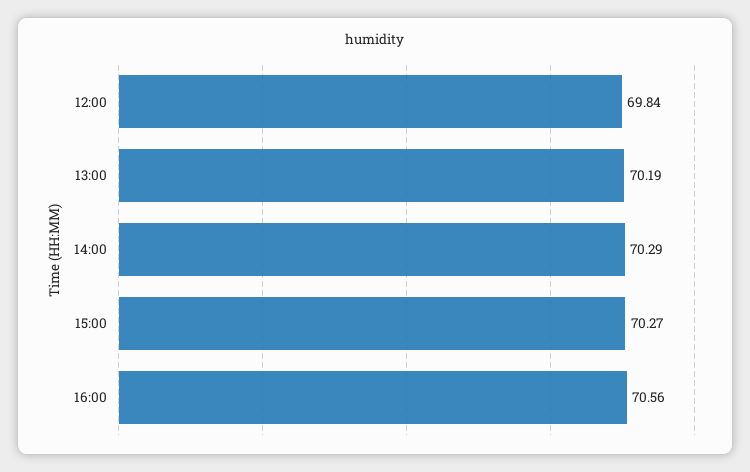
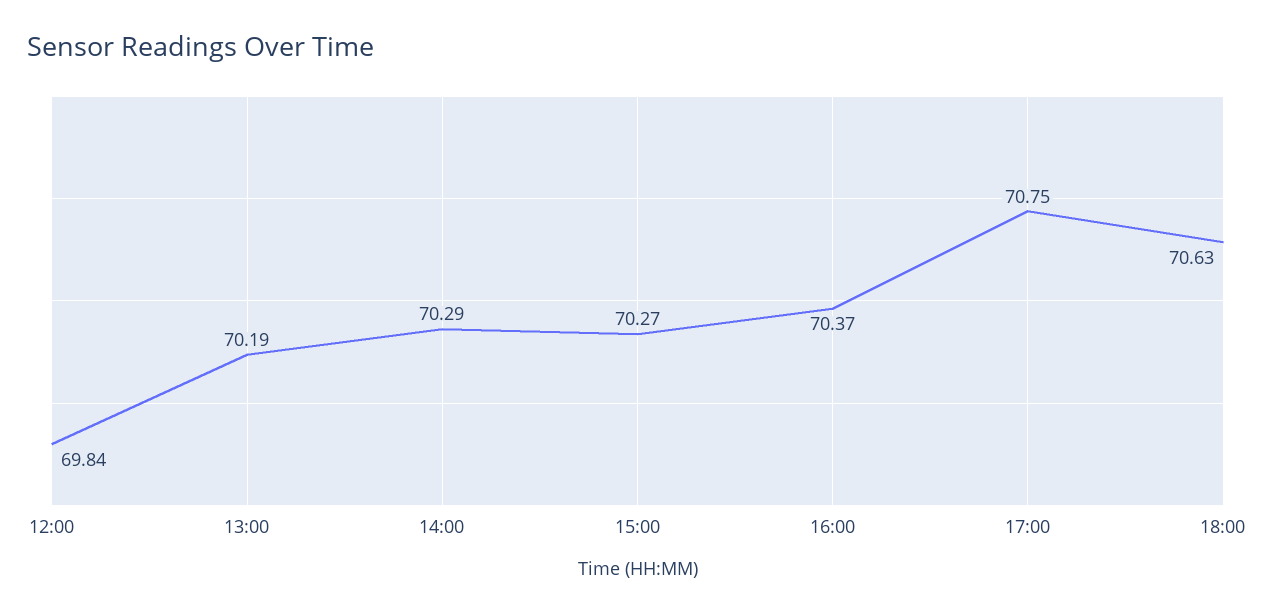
16:00: 70.56 -> 70.37
17:00: none -> 70.75
18:00: none -> 70.63

